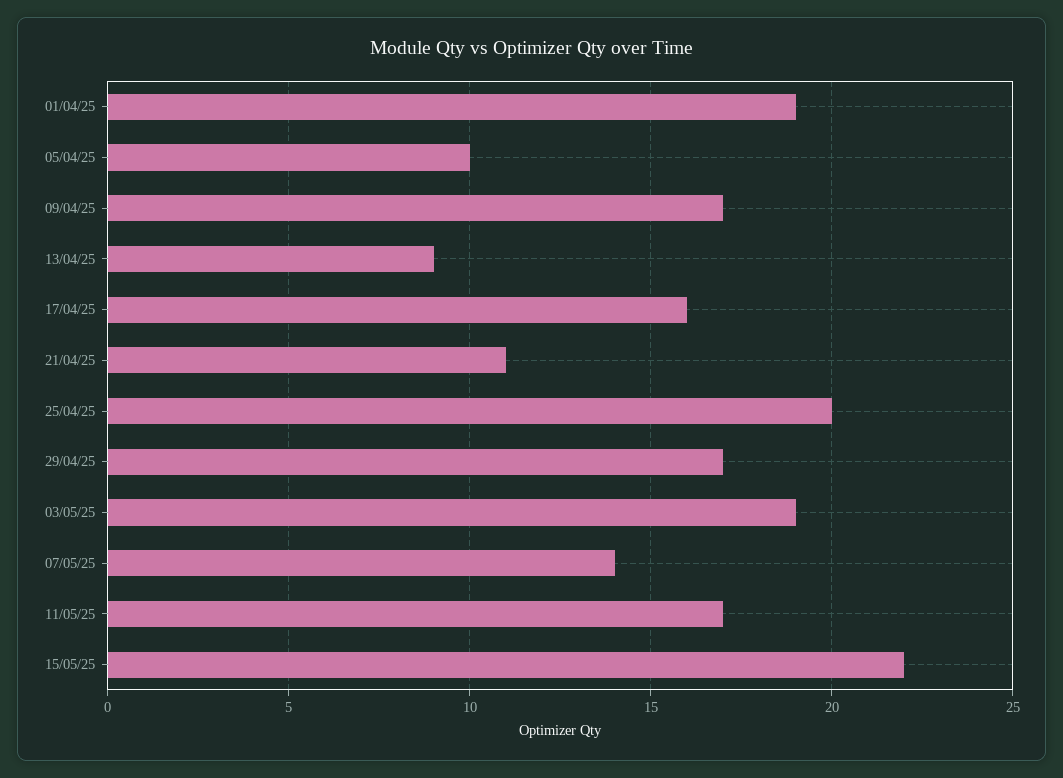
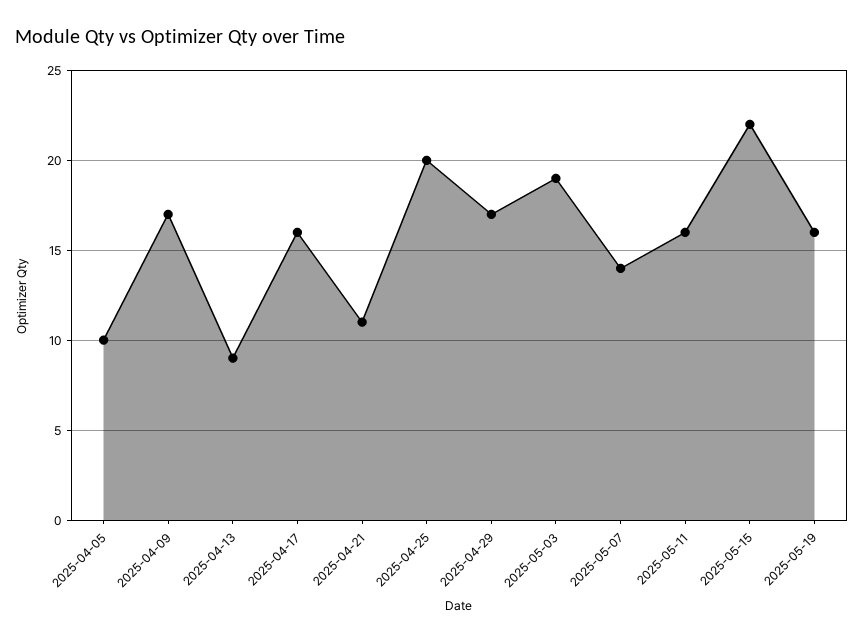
01/04/25: 19 -> none
11/05/25: 17 -> 16
2025-05-19: none -> 16

